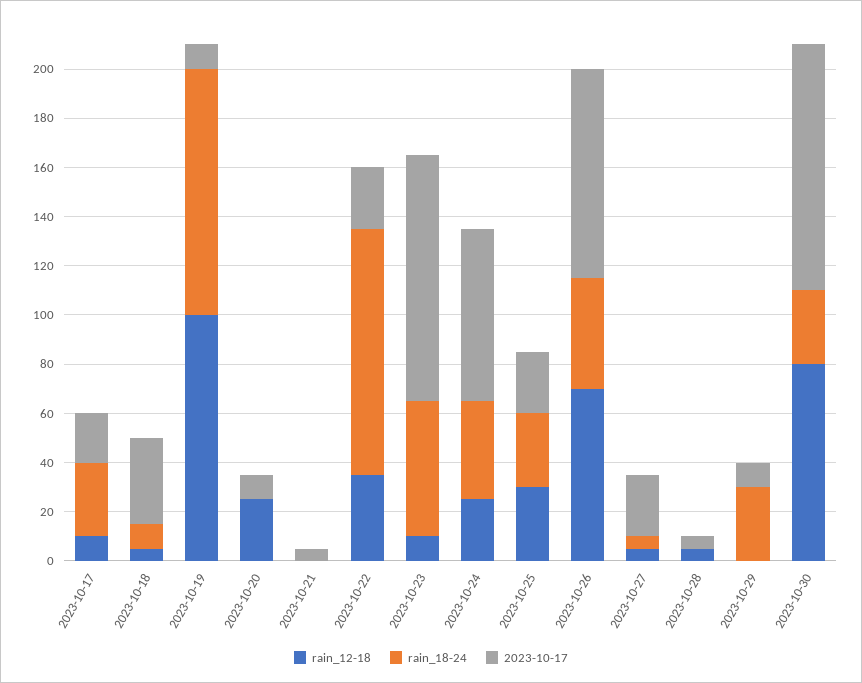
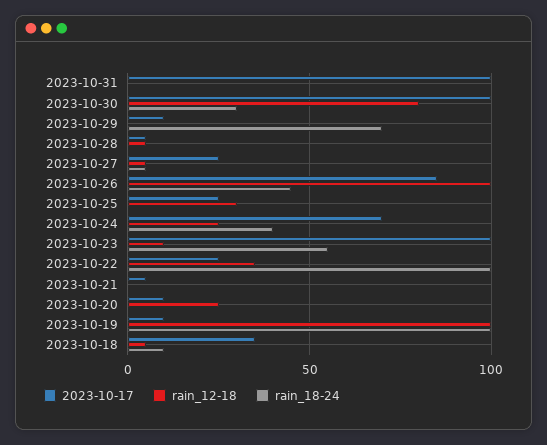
rain_12-18, 2023-10-17: 10 -> none
rain_18-24, 2023-10-17: 30 -> none
2023-10-17, 2023-10-17: 20 -> none
rain_18-24, 2023-10-25: 30 -> 0
rain_12-18, 2023-10-26: 70 -> 100
rain_18-24, 2023-10-29: 30 -> 70
2023-10-17, 2023-10-31: none -> 100
rain_12-18, 2023-10-31: none -> 0
rain_18-24, 2023-10-31: none -> 0

